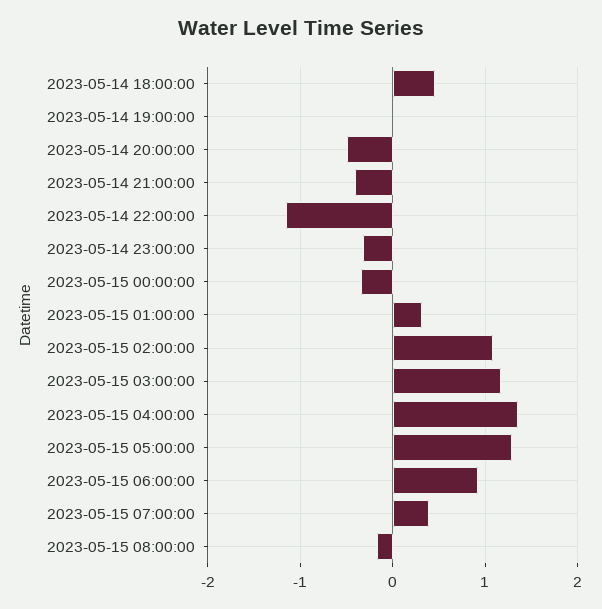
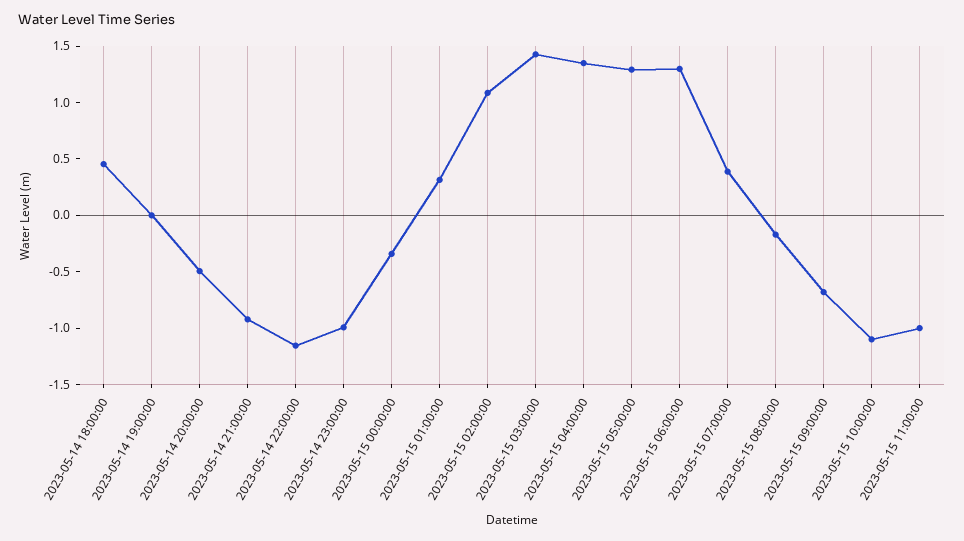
2023-05-14 21:00:00: -0.4 -> -0.9
2023-05-14 23:00:00: -0.3 -> -1
2023-05-15 03:00:00: 1.2 -> 1.4
2023-05-15 06:00:00: 0.9 -> 1.3
2023-05-15 09:00:00: none -> -0.7
2023-05-15 10:00:00: none -> -1.1
2023-05-15 11:00:00: none -> -1

